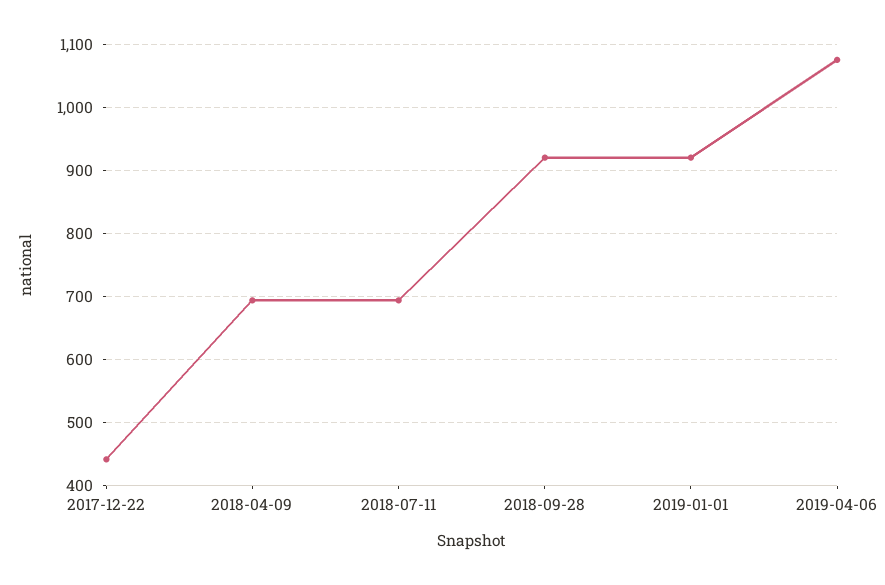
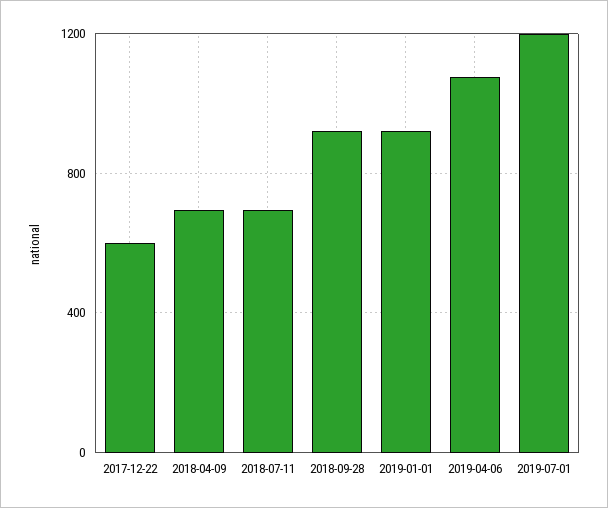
2017-12-22: 440 -> 600
2019-07-01: none -> 1200

